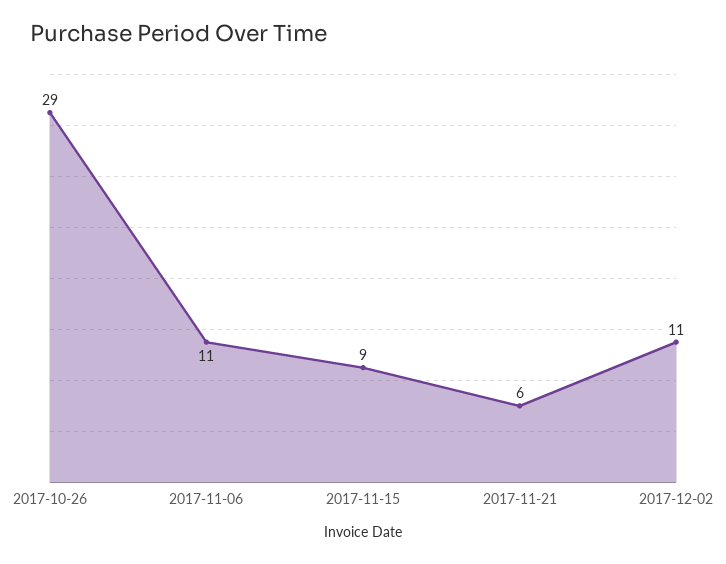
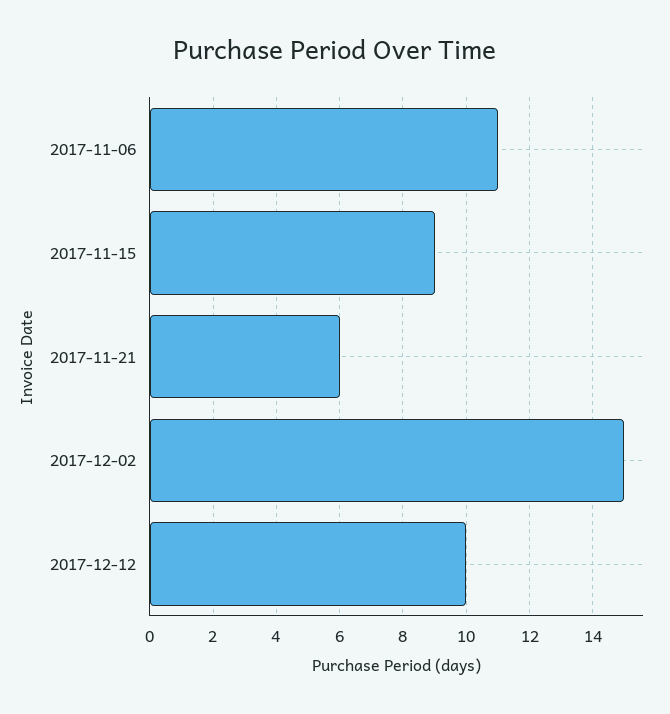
2017-10-26: 29 -> none
2017-12-02: 11 -> 15
2017-12-12: none -> 10

